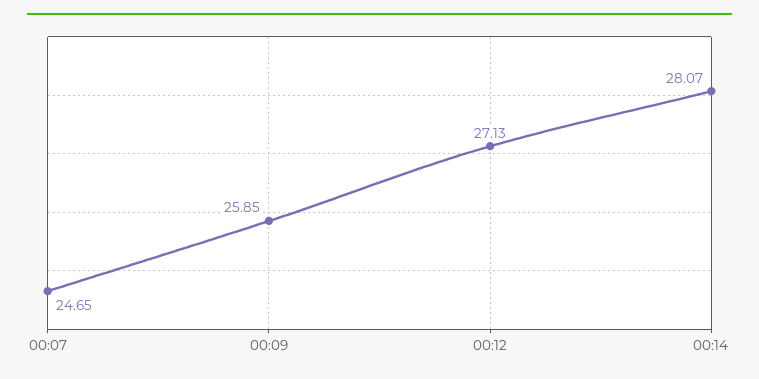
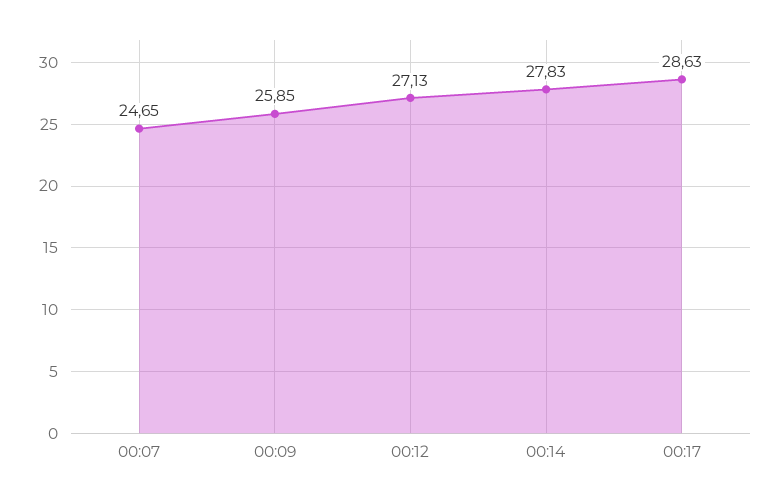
00:14: 28.07 -> 27.83
00:17: none -> 28.63

